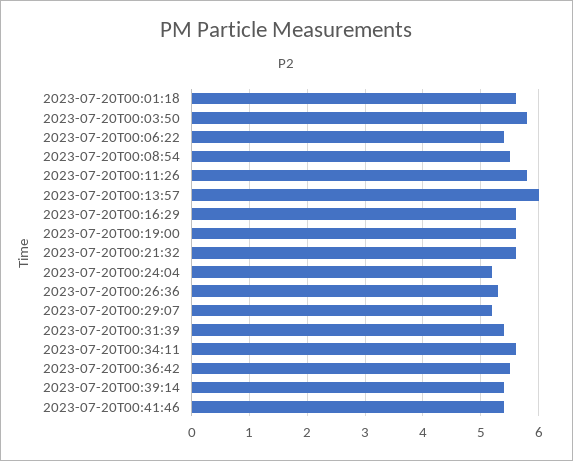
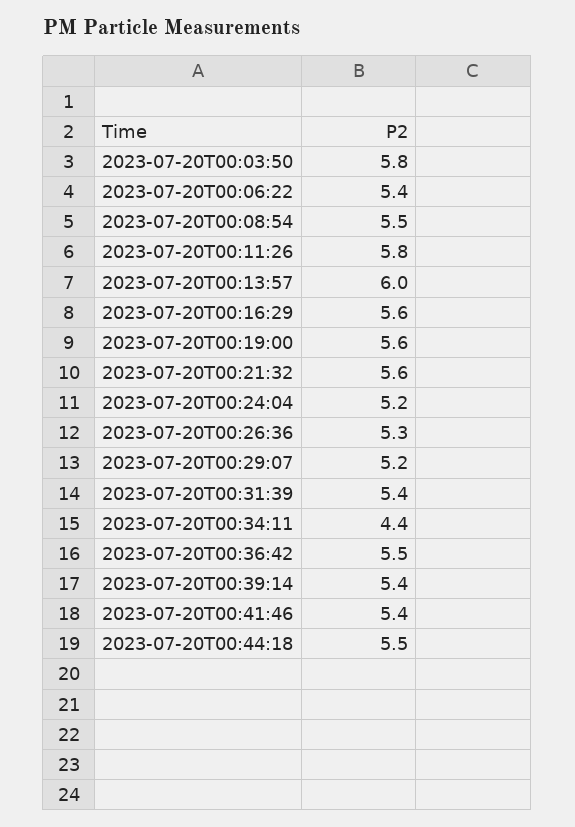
2023-07-20T00:01:18: 5.5 -> none
2023-07-20T00:34:11: 5.5 -> 4.4
2023-07-20T00:44:18: none -> 5.5

